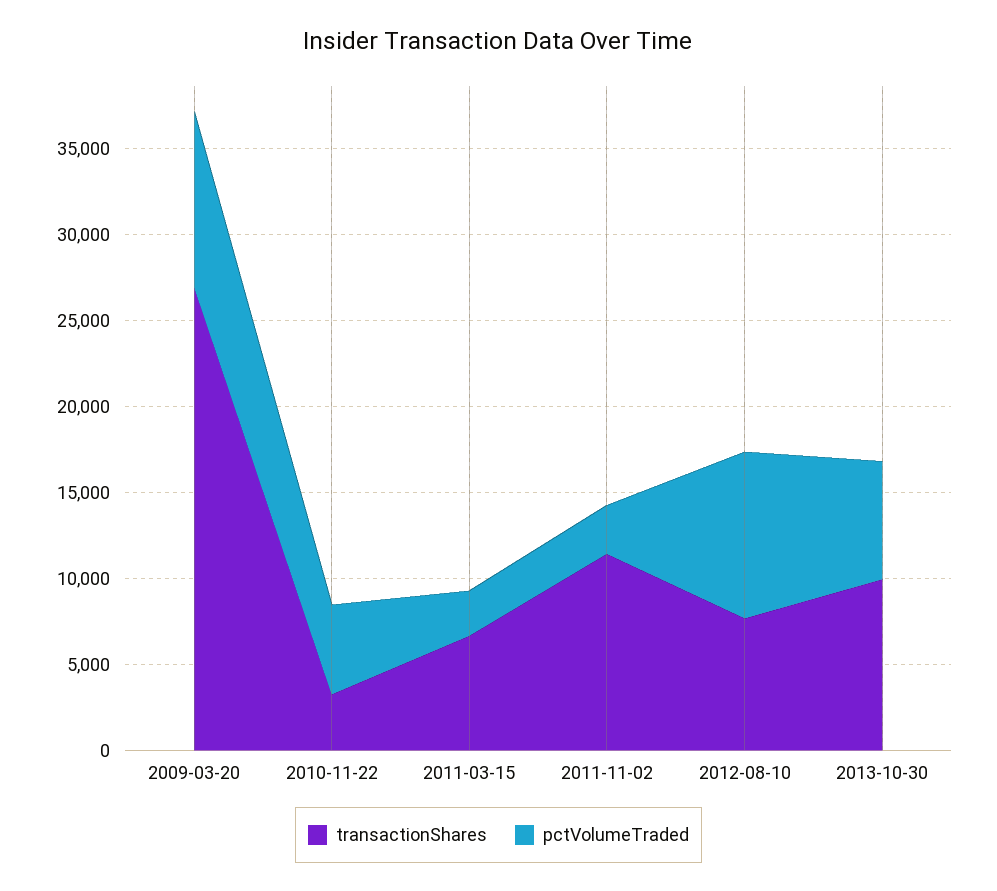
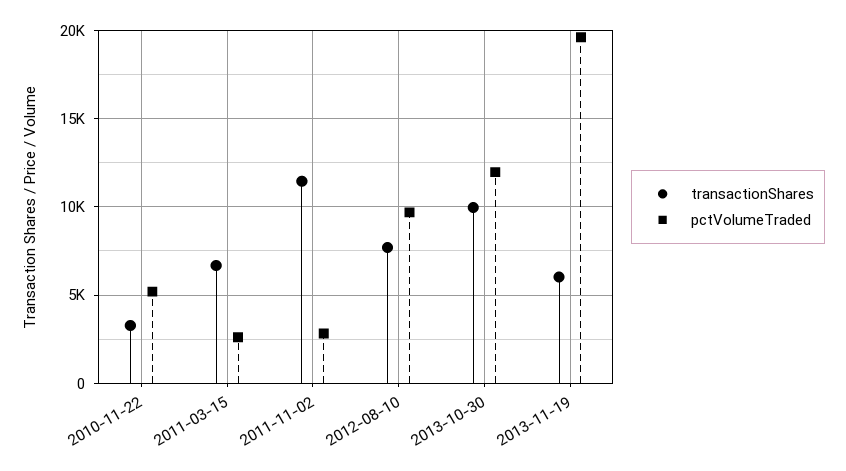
transactionShares, 2009-03-20: 27000 -> none
pctVolumeTraded, 2009-03-20: 10000 -> none
pctVolumeTraded, 2013-10-30: 7000 -> 12000
transactionShares, 2013-11-19: none -> 6000
pctVolumeTraded, 2013-11-19: none -> 19500

